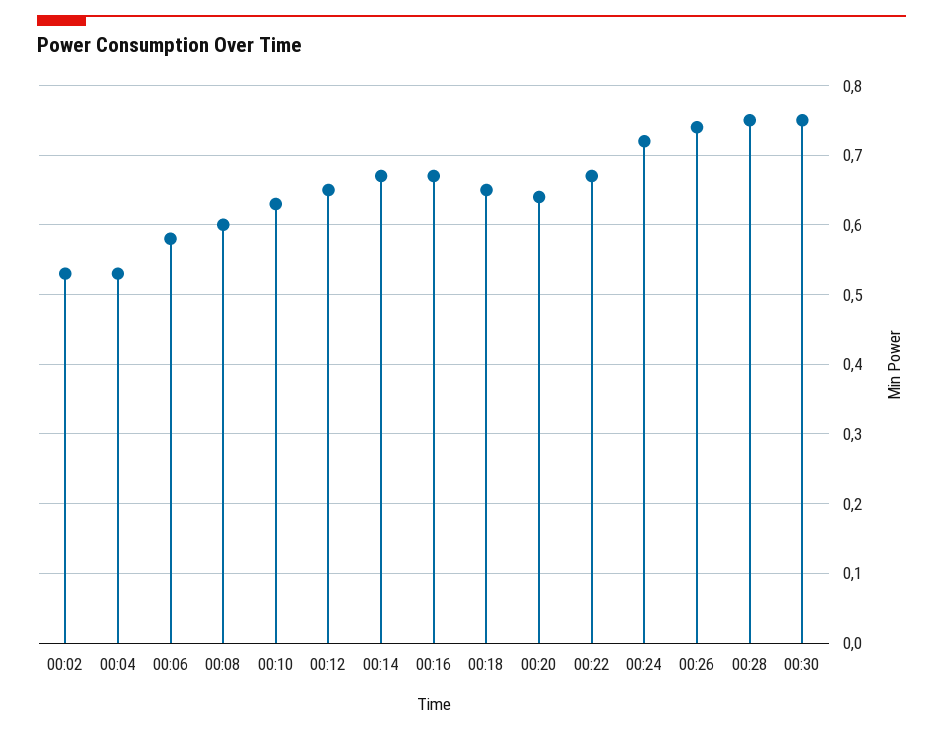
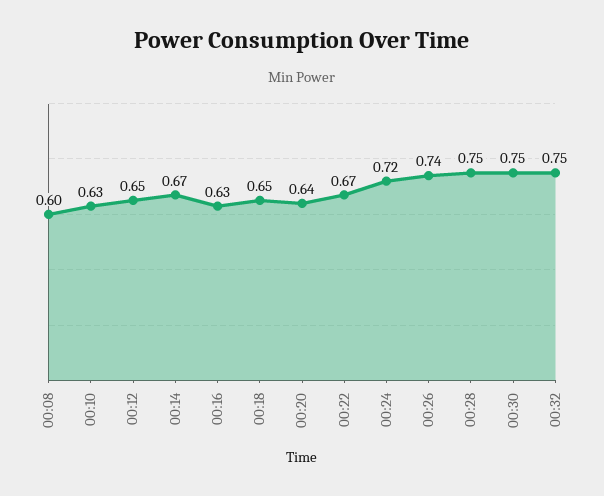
00:02: 0.53 -> none
00:04: 0.53 -> none
00:06: 0.58 -> none
00:16: 0.67 -> 0.63
00:32: none -> 0.75

